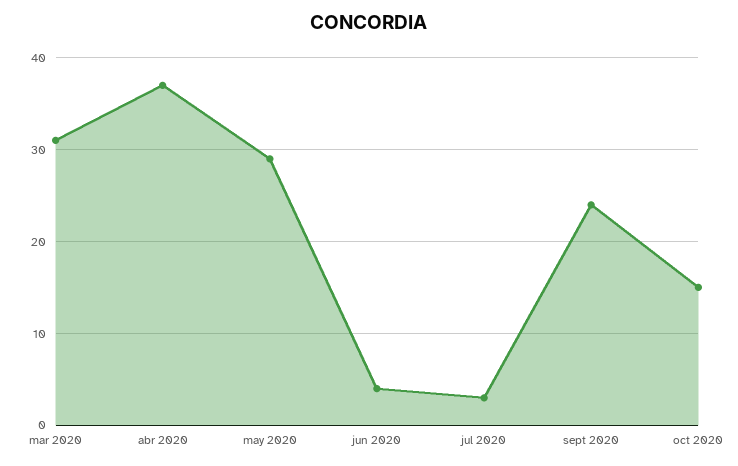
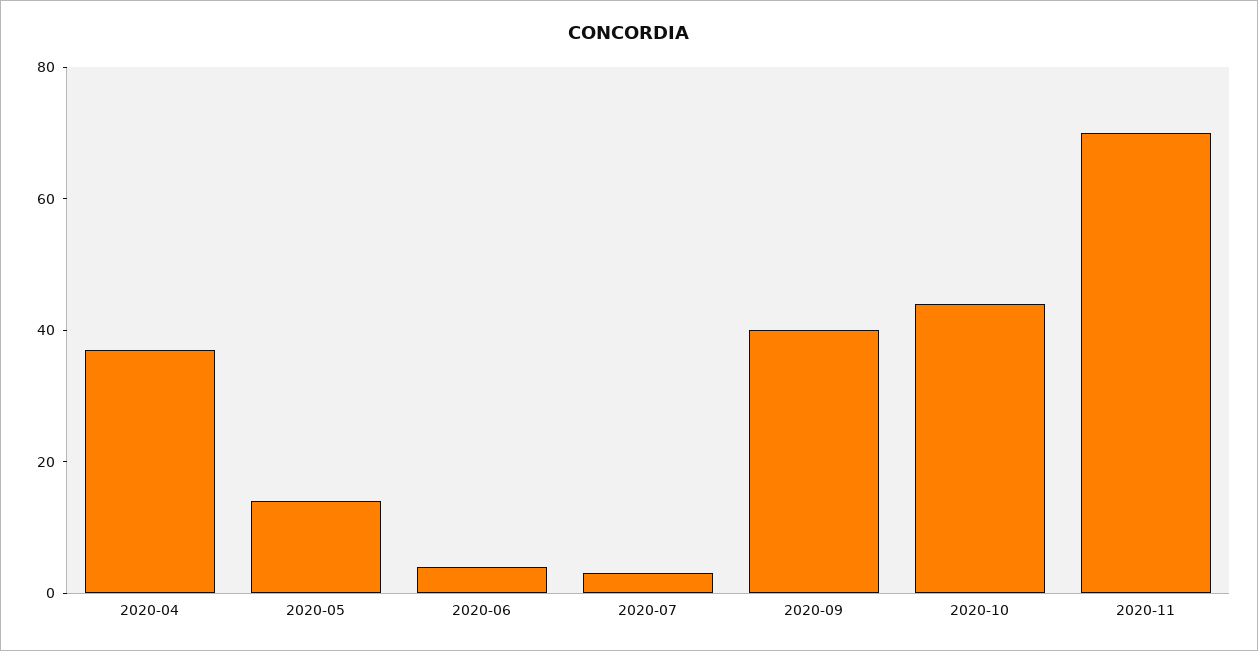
mar 2020: 31 -> none
may 2020: 29 -> 15
sept 2020: 24 -> 40
oct 2020: 15 -> 45
2020-11: none -> 70

